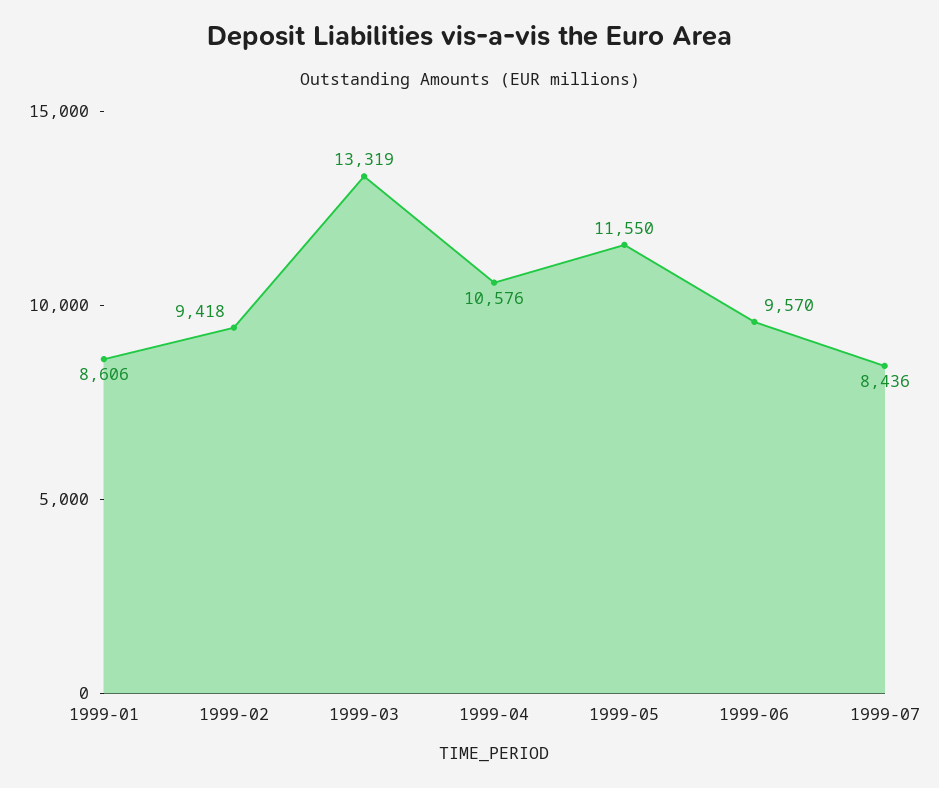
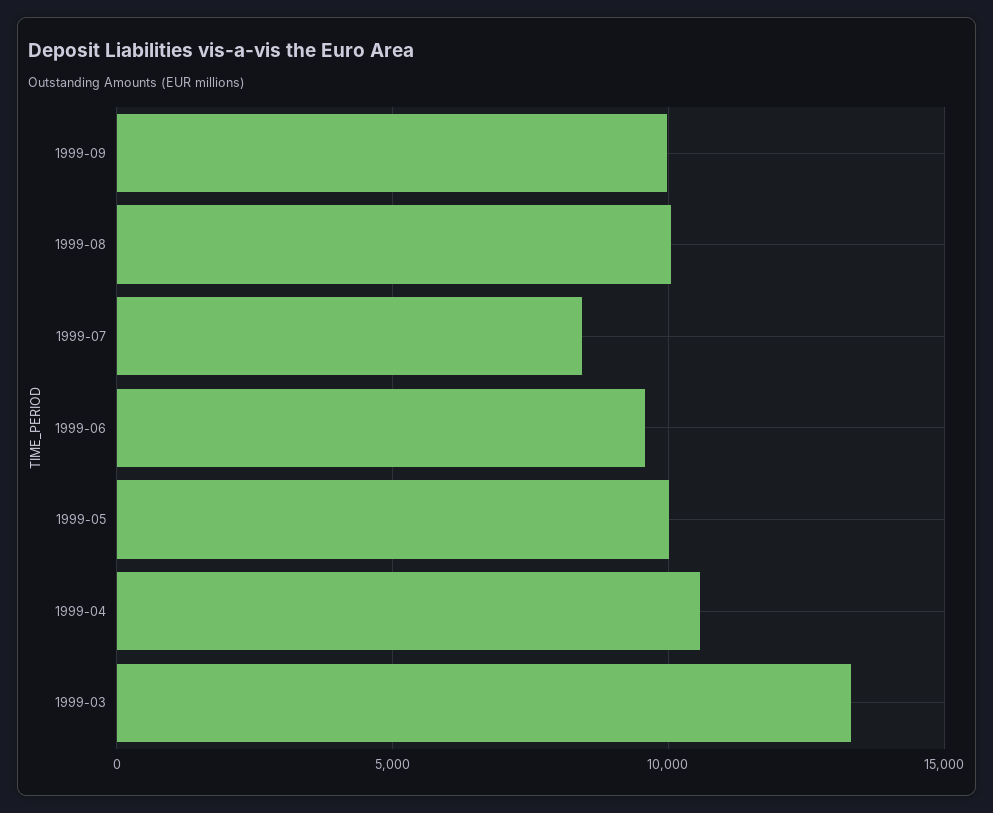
1999-01: 8606 -> none
1999-02: 9418 -> none
1999-05: 11550 -> 10000
1999-09: none -> 10000
1999-08: none -> 10000

